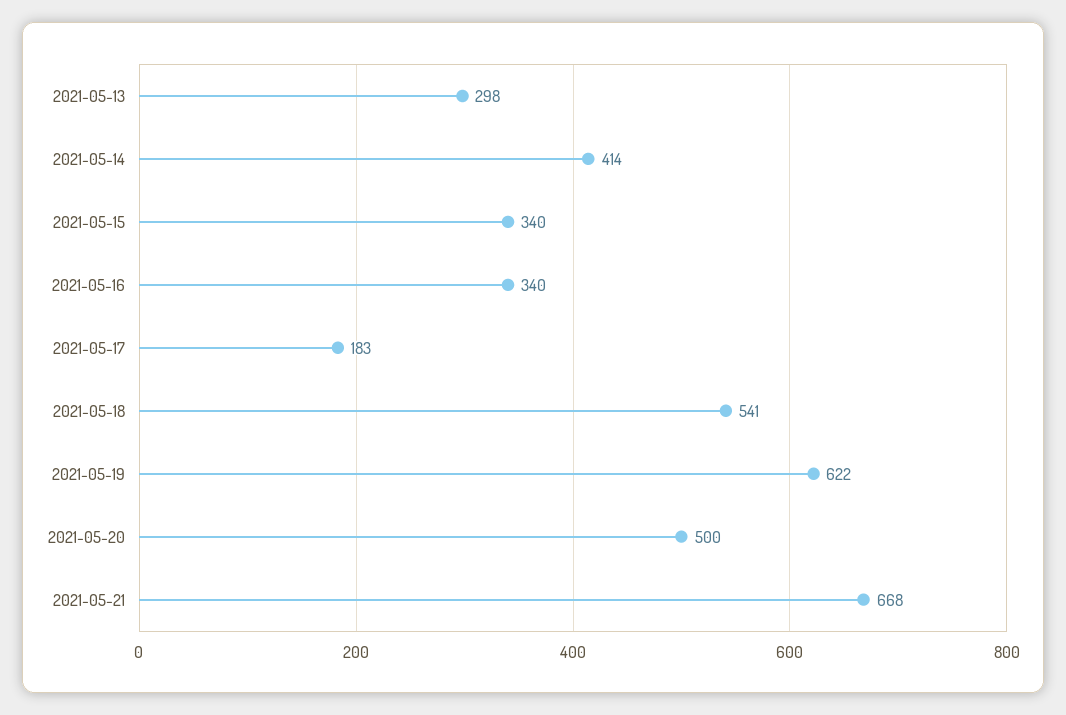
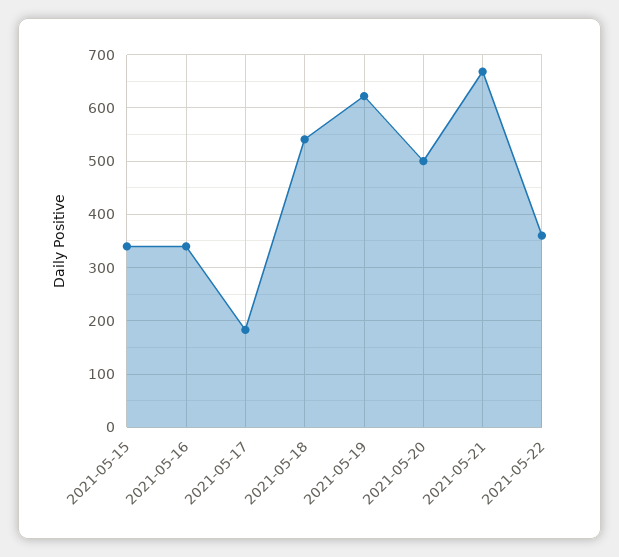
2021-05-13: 298 -> none
2021-05-14: 414 -> none
2021-05-22: none -> 360

